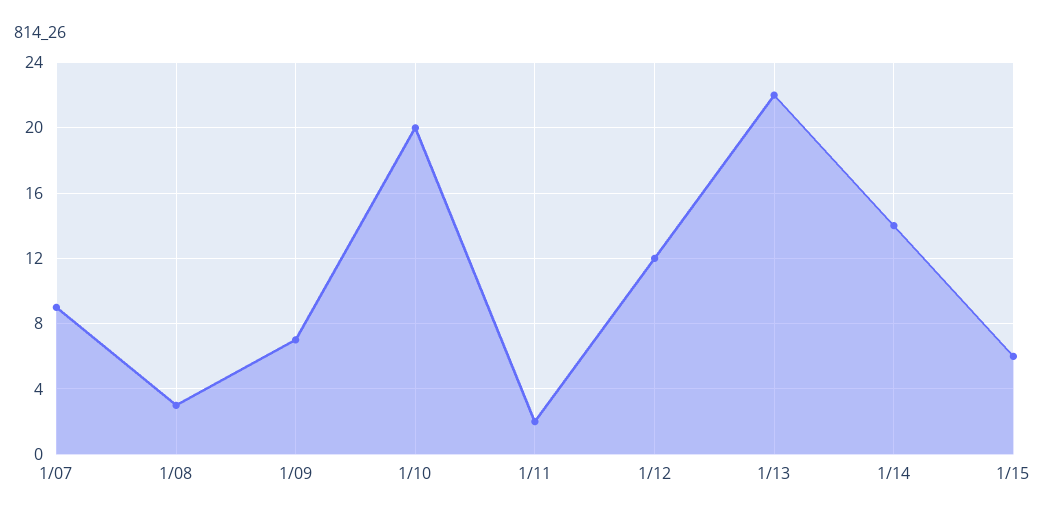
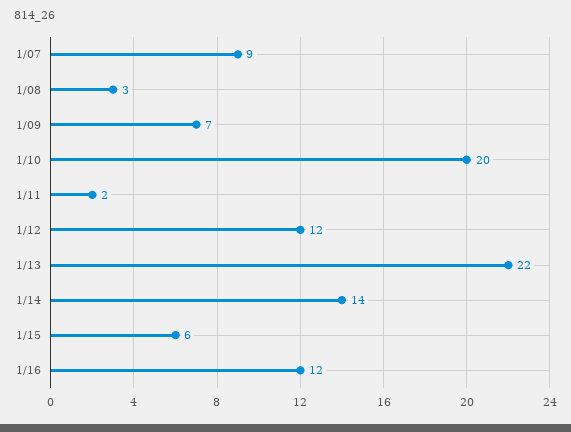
1/16: none -> 12

